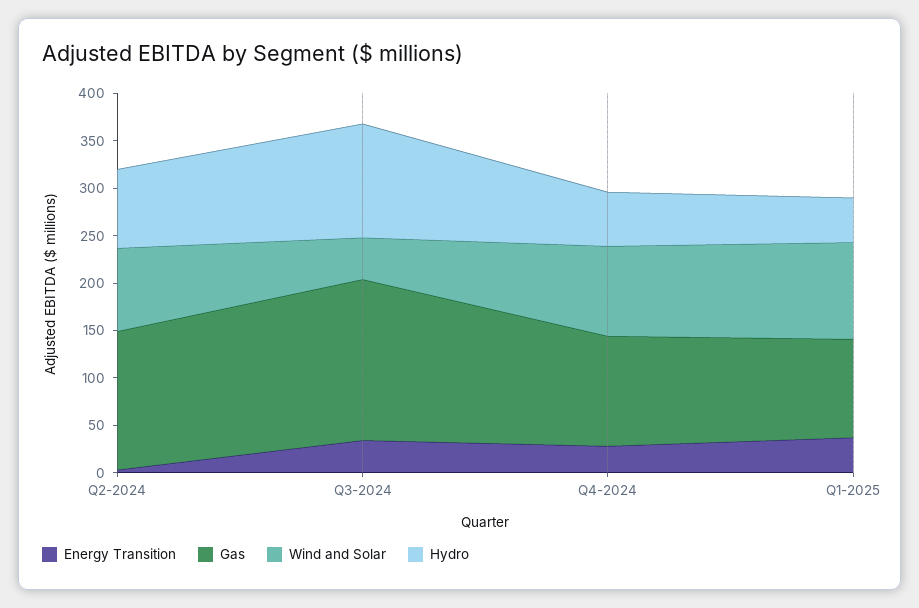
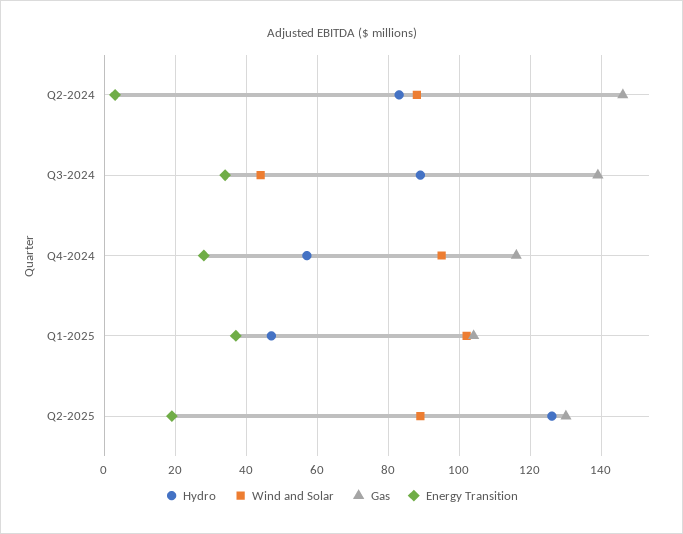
Gas, Q3-2024: 170 -> 140
Hydro, Q3-2024: 120 -> 90
Hydro, Q2-2025: none -> 125
Wind and Solar, Q2-2025: none -> 90
Gas, Q2-2025: none -> 130
Energy Transition, Q2-2025: none -> 20

